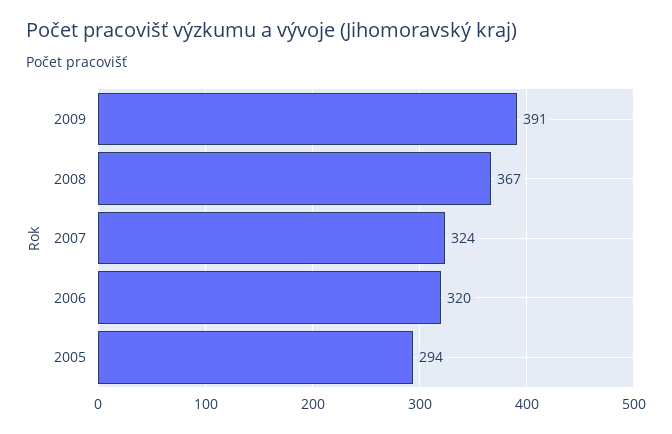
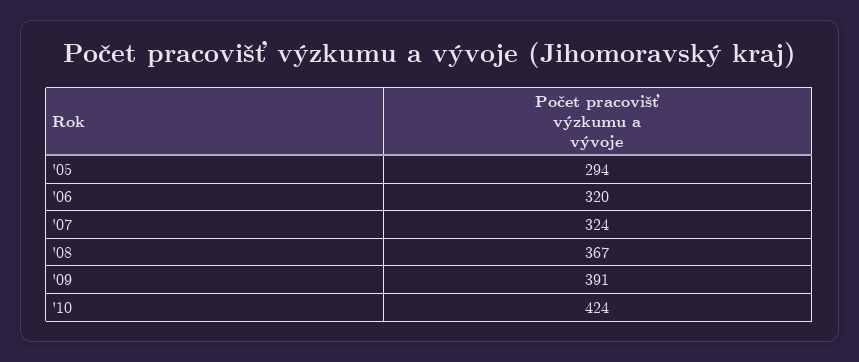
'10: none -> 424

